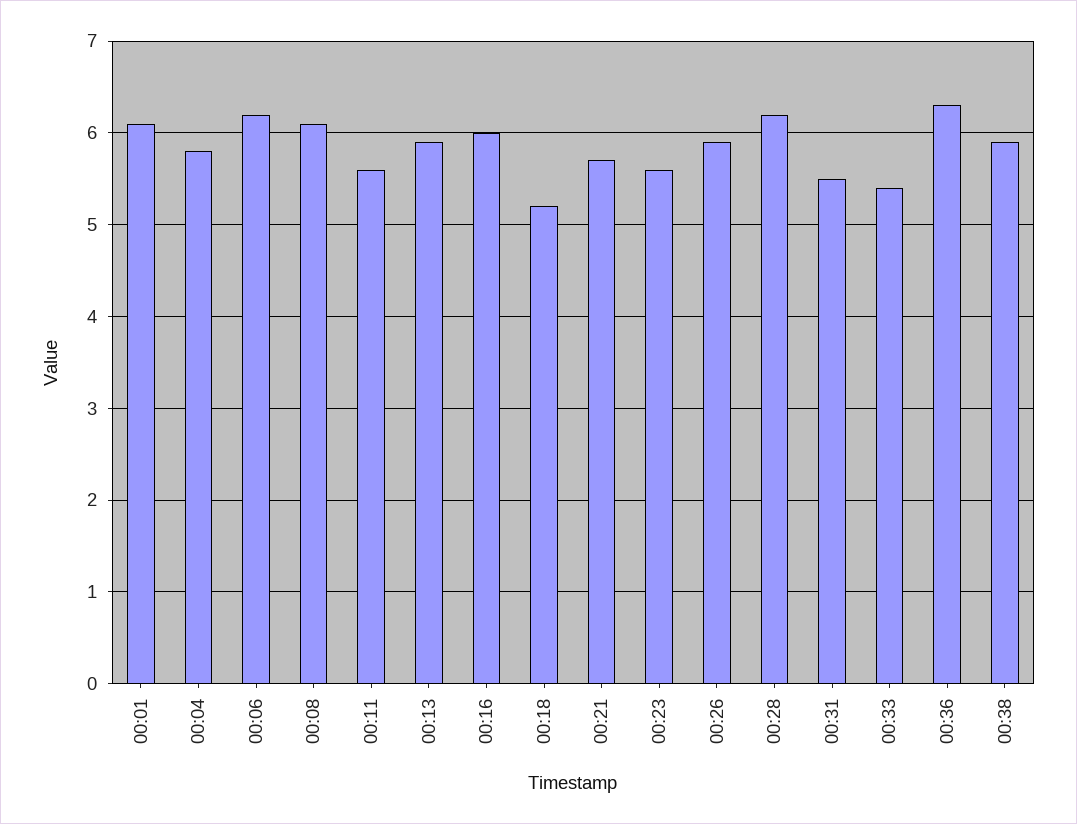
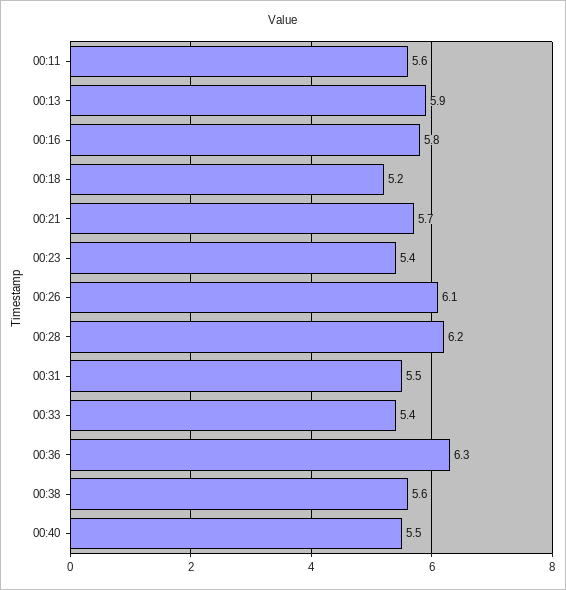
00:01: 6.1 -> none
00:04: 5.8 -> none
00:06: 6.2 -> none
00:08: 6.1 -> none
00:16: 6 -> 5.8
00:23: 5.6 -> 5.4
00:26: 5.9 -> 6.1
00:38: 5.9 -> 5.6
00:40: none -> 5.5

